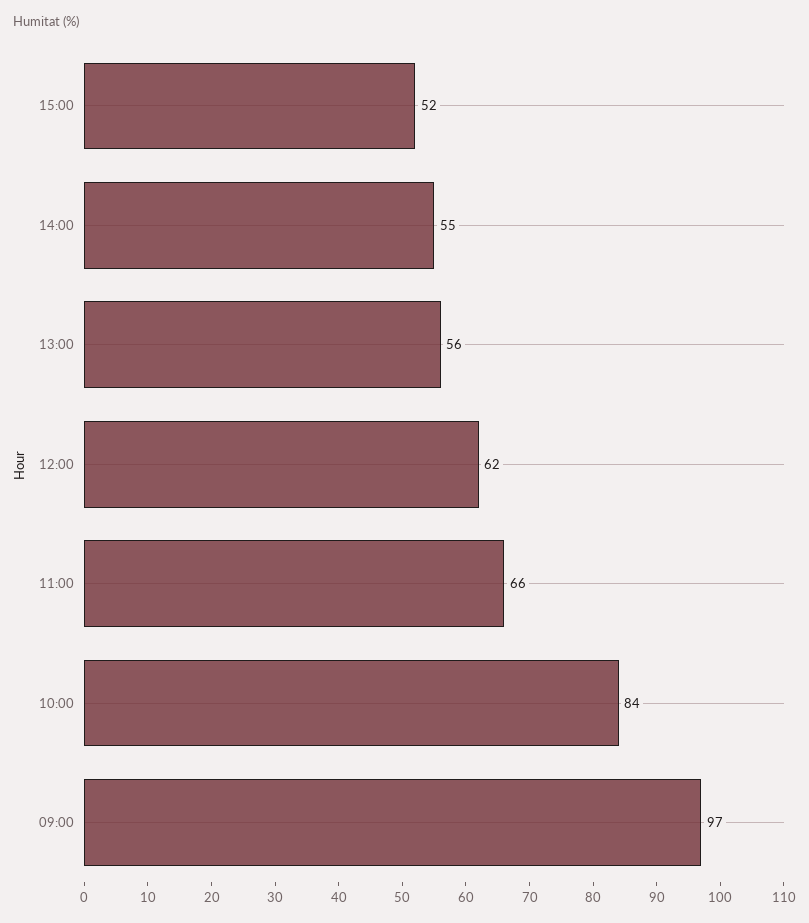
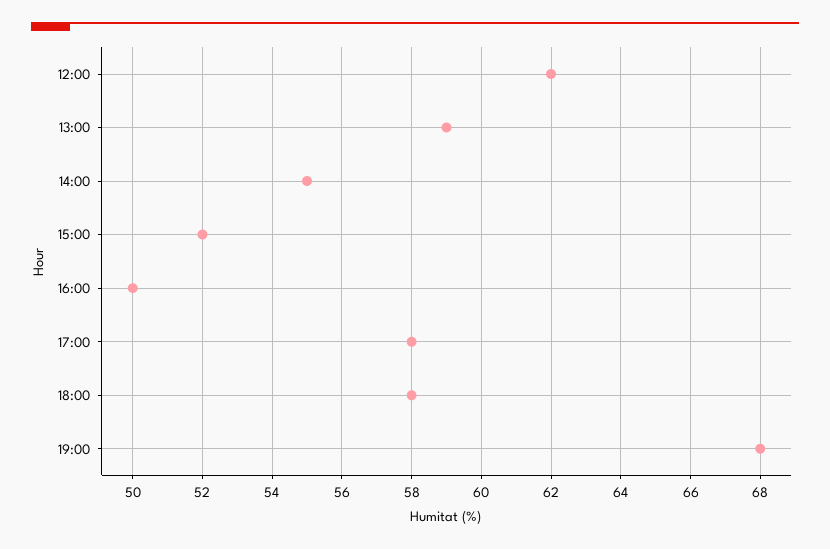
13:00: 56 -> 59
11:00: 66 -> none
10:00: 84 -> none
09:00: 97 -> none
16:00: none -> 50
17:00: none -> 58
18:00: none -> 58
19:00: none -> 68

